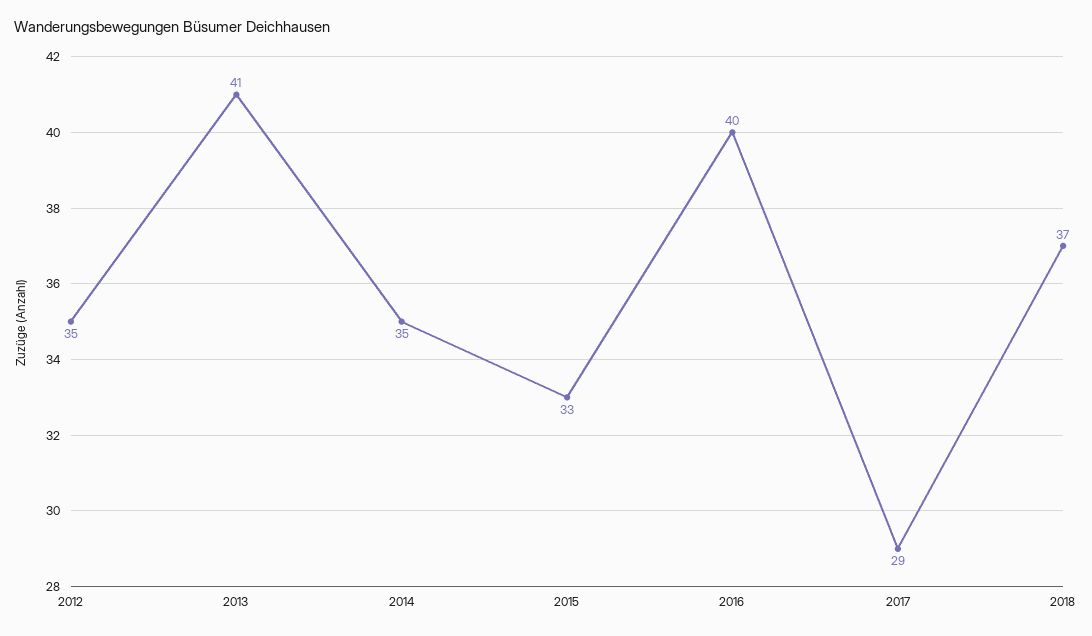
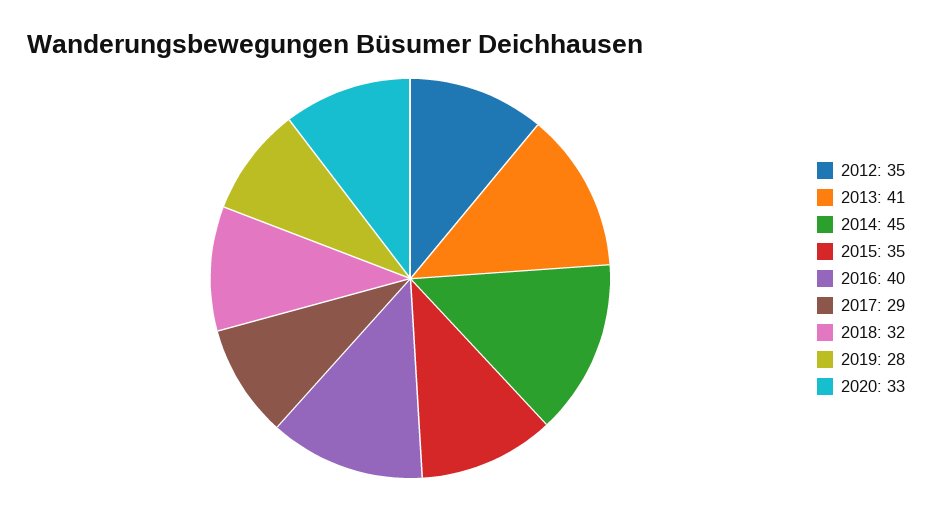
2014: 35 -> 45
2015: 33 -> 35
2018: 37 -> 32
2019: none -> 28
2020: none -> 33

